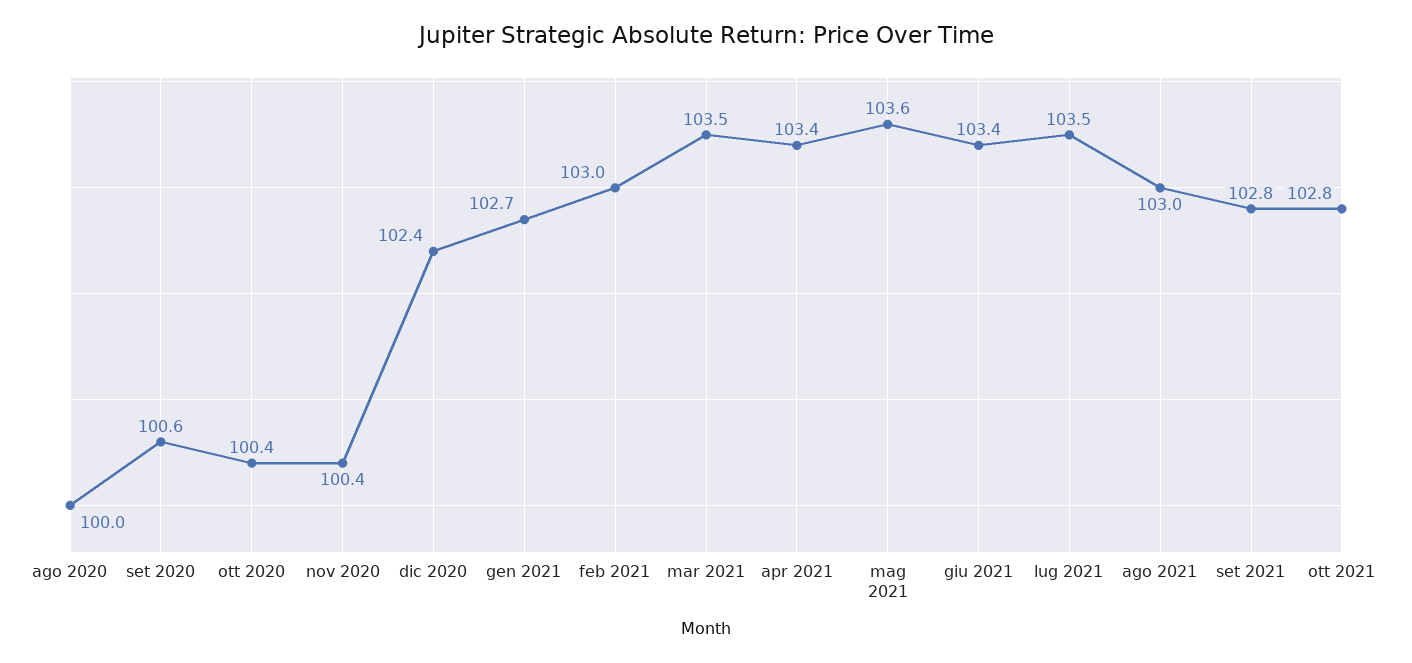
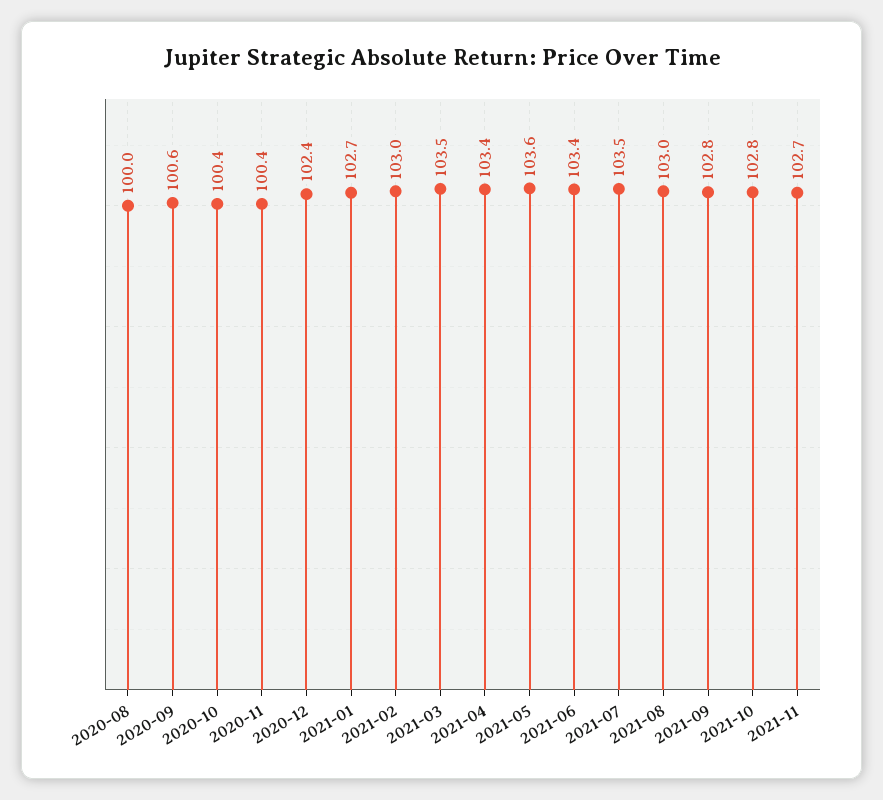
2021-11: none -> 102.7

